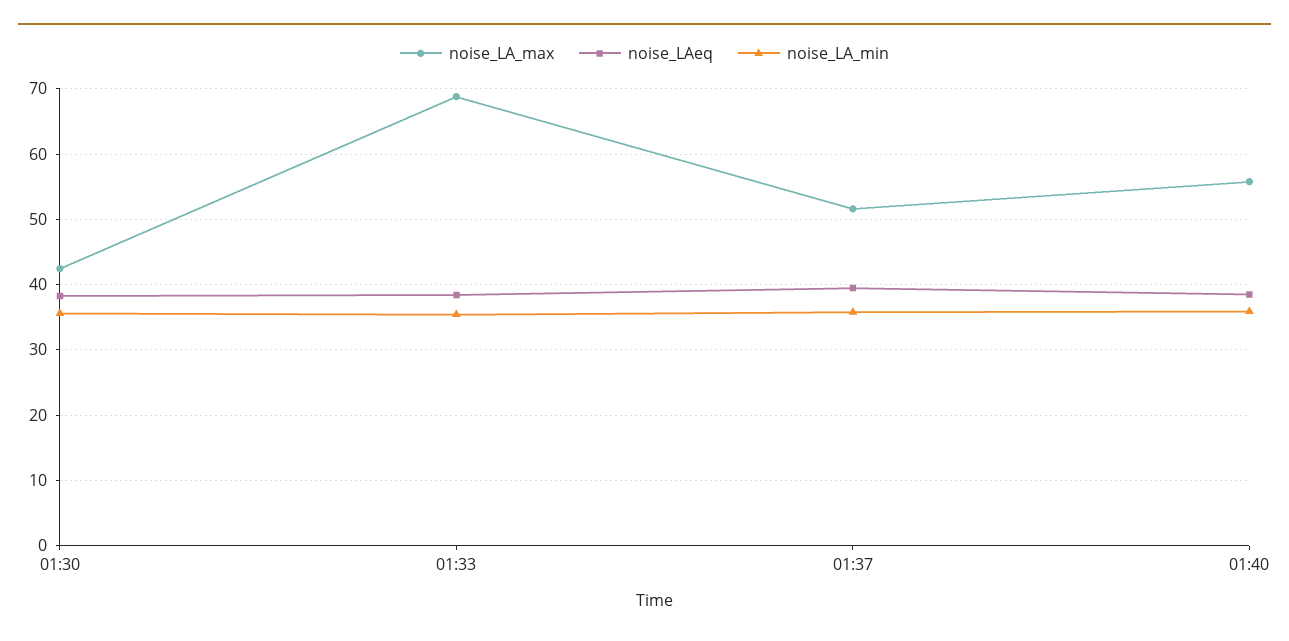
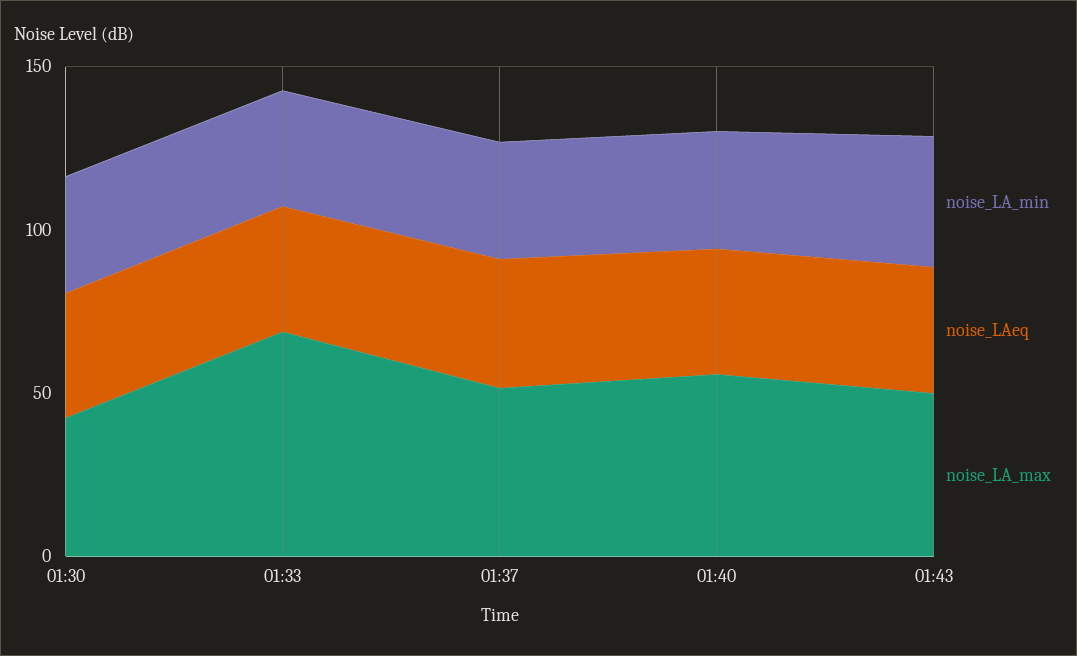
noise_LA_min, 01:43: none -> 40
noise_LAeq, 01:43: none -> 40
noise_LA_max, 01:43: none -> 50

